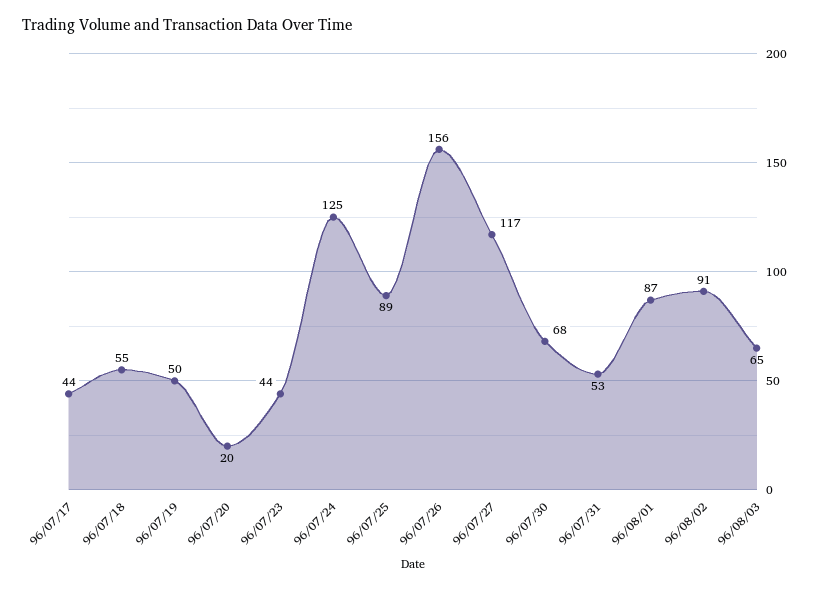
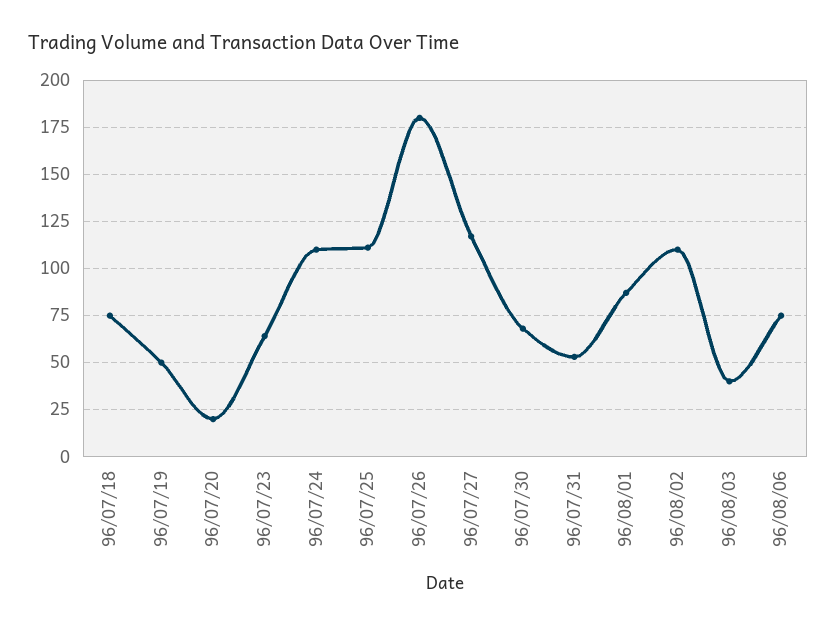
96/07/17: 44 -> none
96/07/18: 55 -> 75
96/07/23: 44 -> 65
96/07/24: 125 -> 110
96/07/25: 89 -> 110
96/07/26: 156 -> 180
96/08/02: 91 -> 110
96/08/03: 65 -> 40
96/08/06: none -> 75

